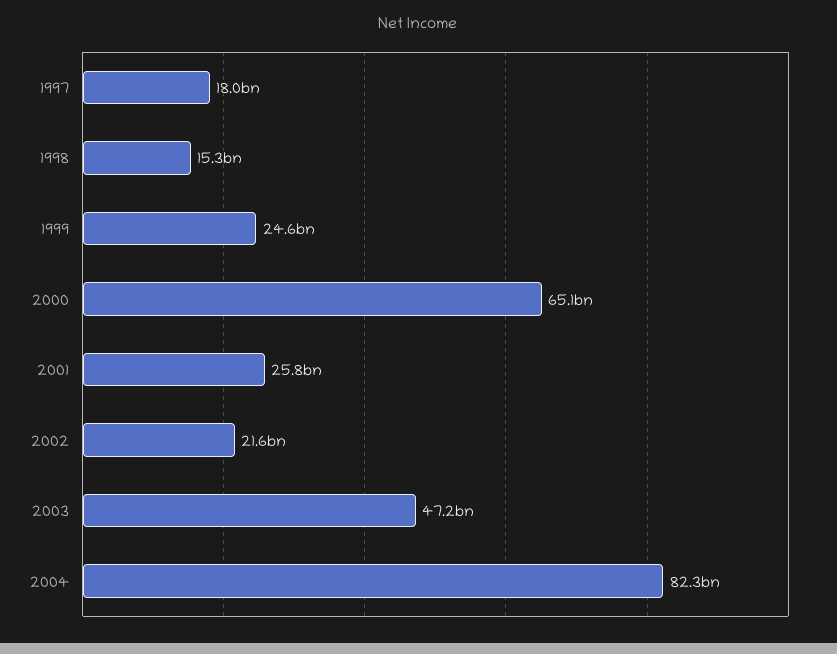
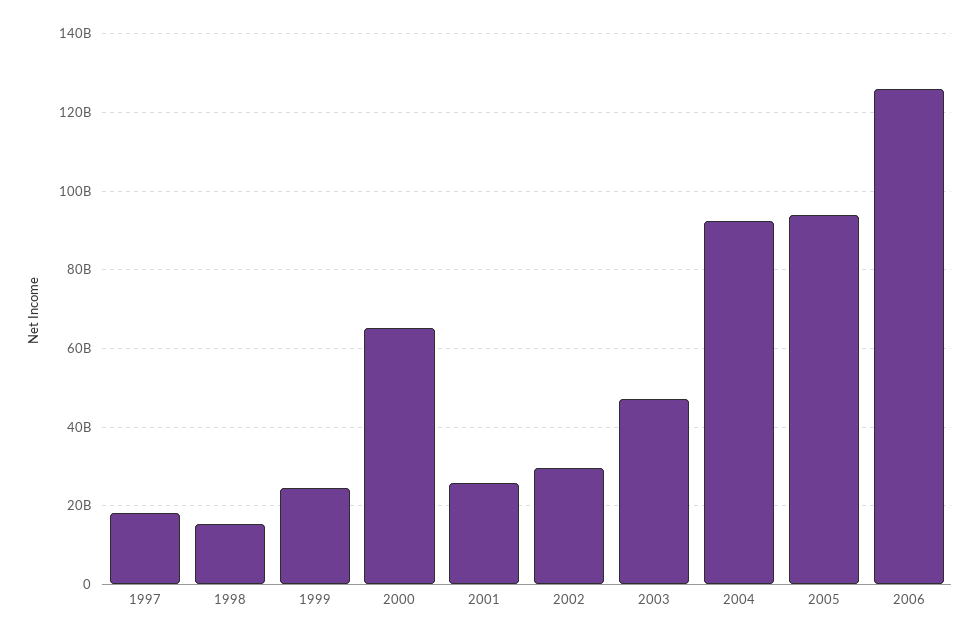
2002: 21600000000 -> 30000000000
2004: 82300000000 -> 92000000000
2005: none -> 94000000000
2006: none -> 126000000000

